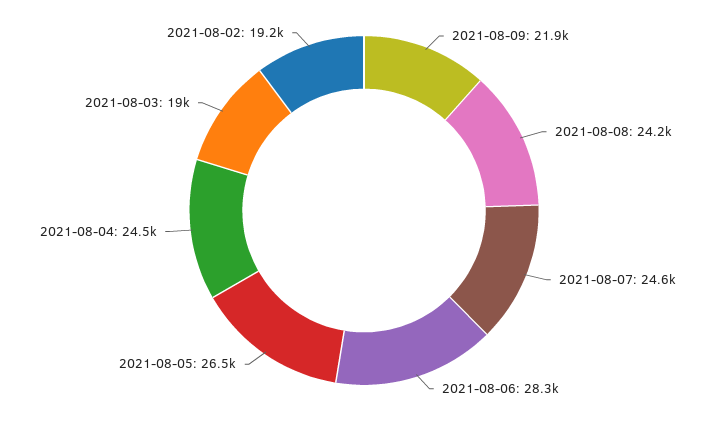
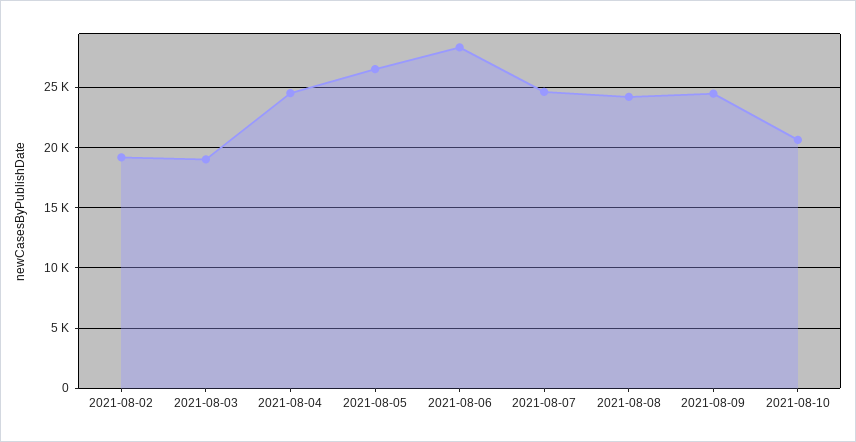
2021-08-09: 21900 -> 24500
2021-08-10: none -> 20500

